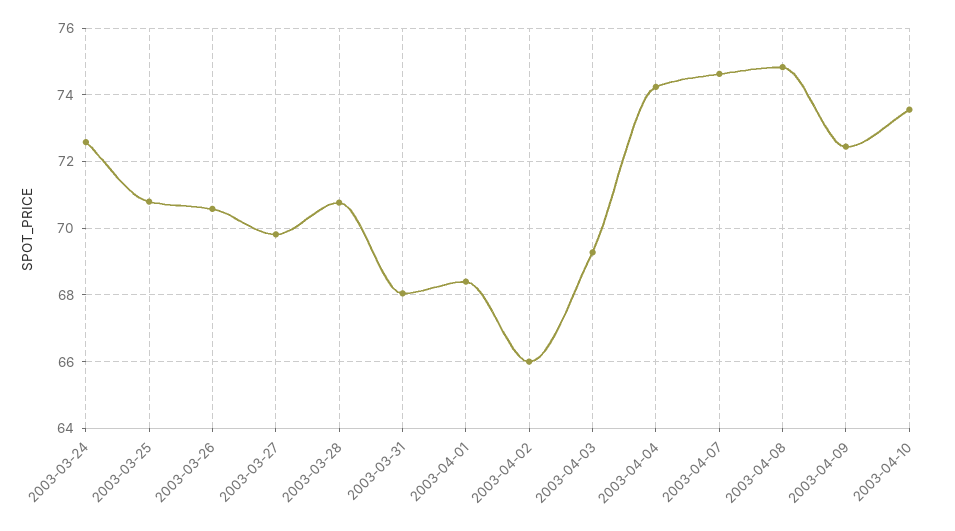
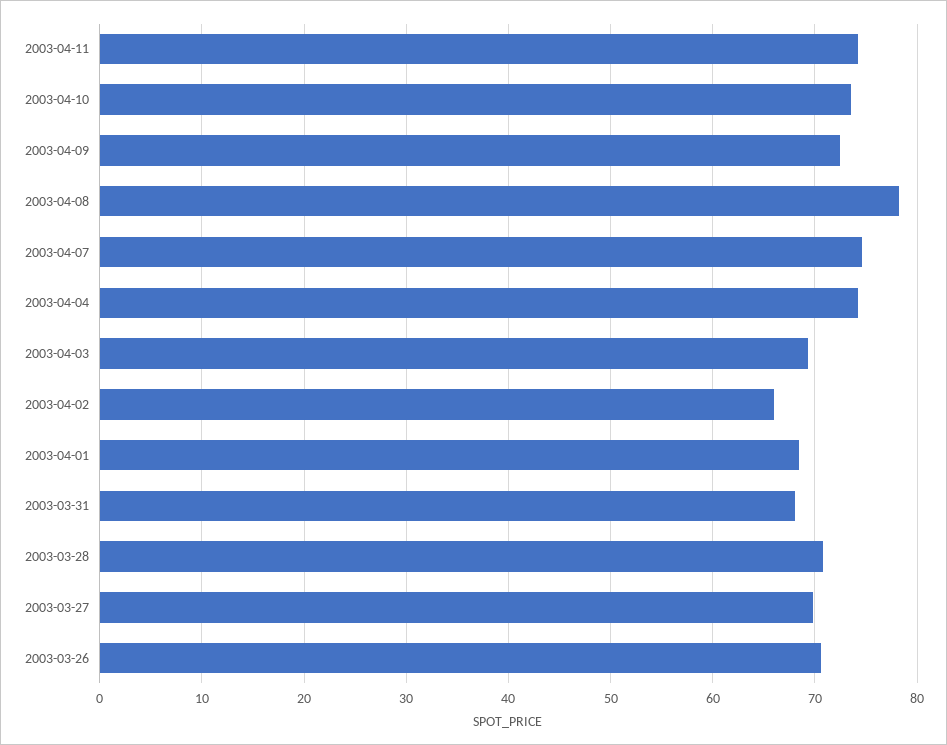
2003-03-24: 72.6 -> none
2003-03-25: 70.8 -> none
2003-04-08: 74.8 -> 78
2003-04-11: none -> 74

